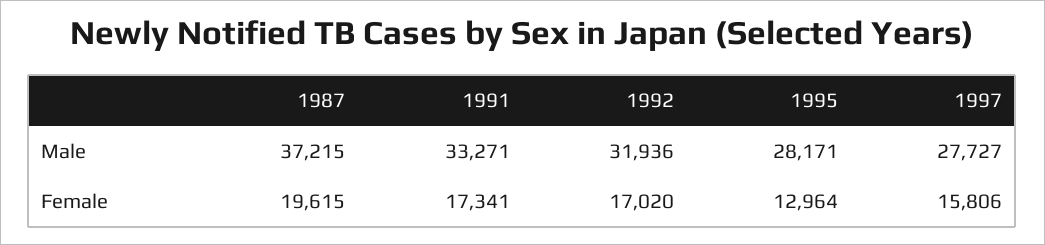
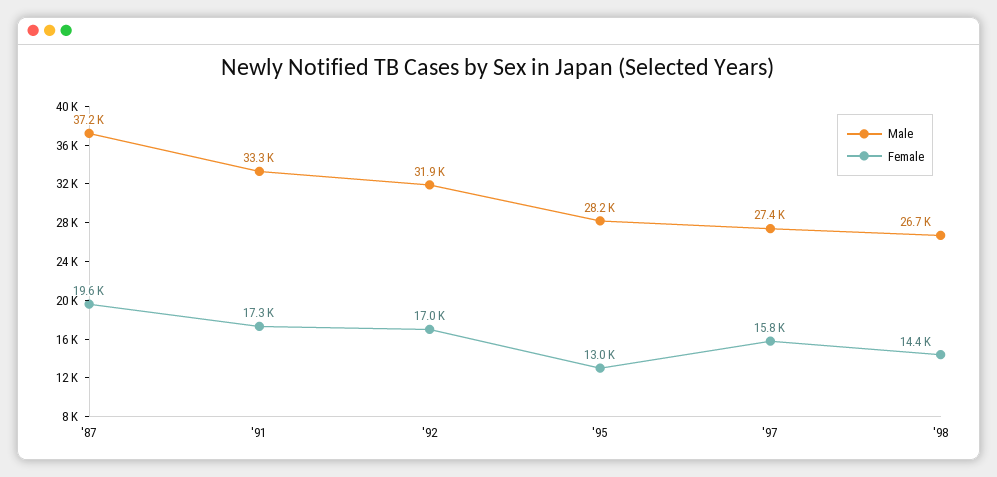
Male, 1997: 27727 -> 27400
Male, '98: none -> 26700
Female, '98: none -> 14400

